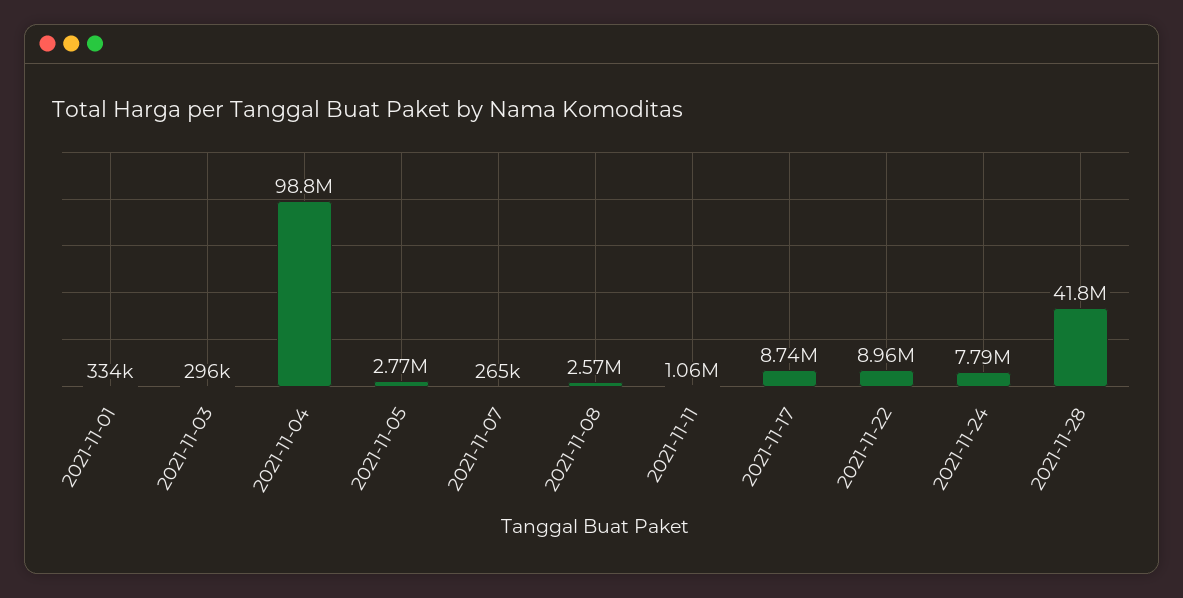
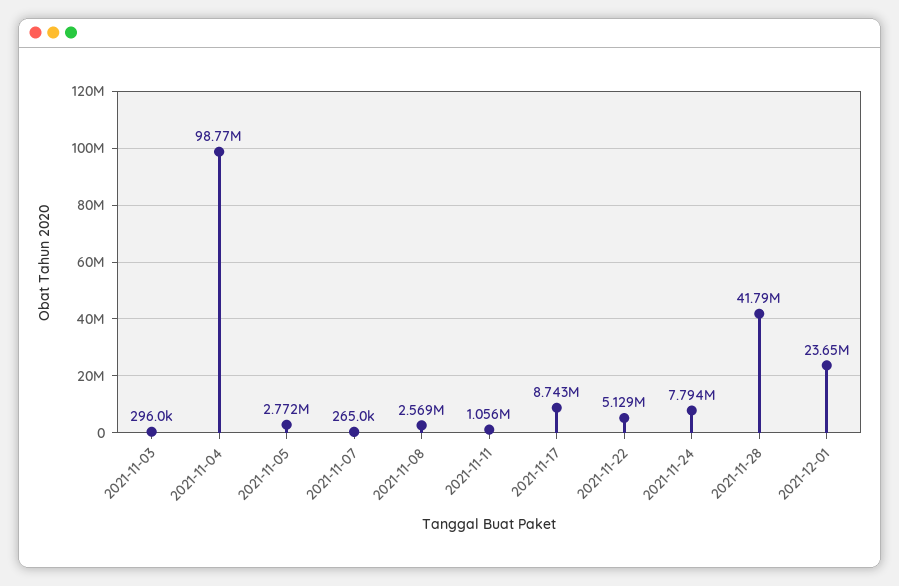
2021-11-01: 334000 -> none
2021-11-22: 8960000 -> 5129000
2021-12-01: none -> 23650000

